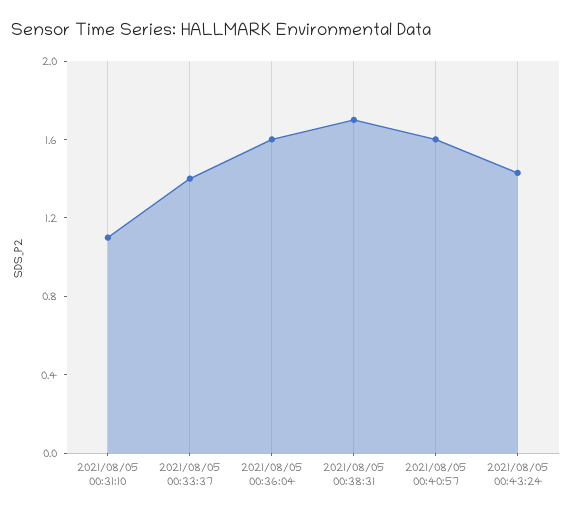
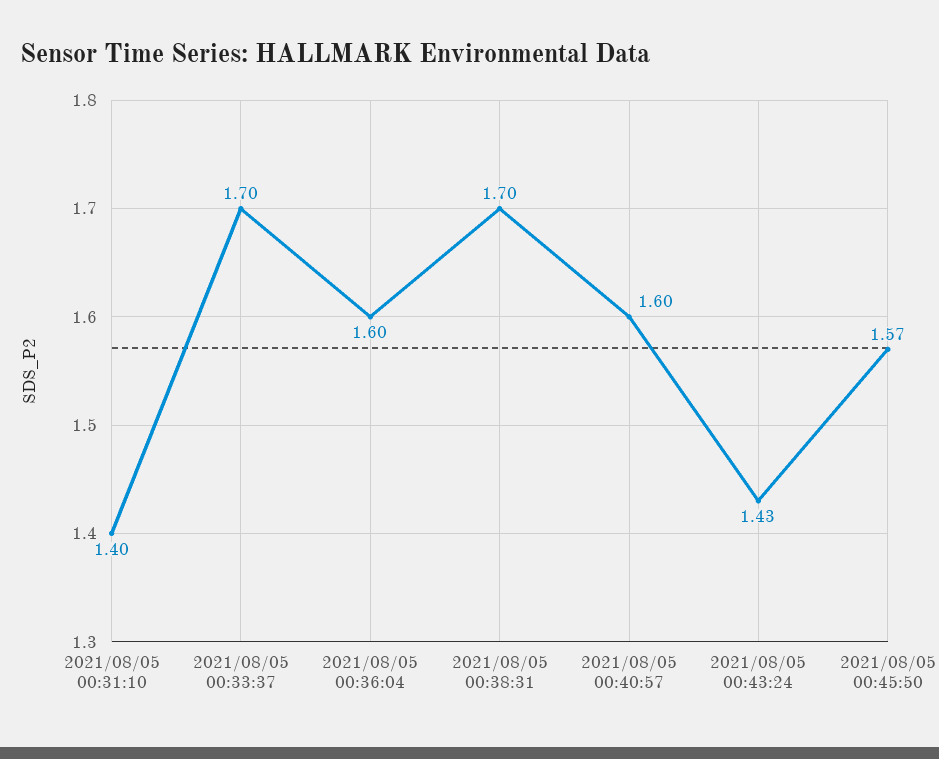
2021/08/05 00:31:10: 1.1 -> 1.4
2021/08/05 00:33:37: 1.4 -> 1.7
2021/08/05 00:45:50: none -> 1.57

